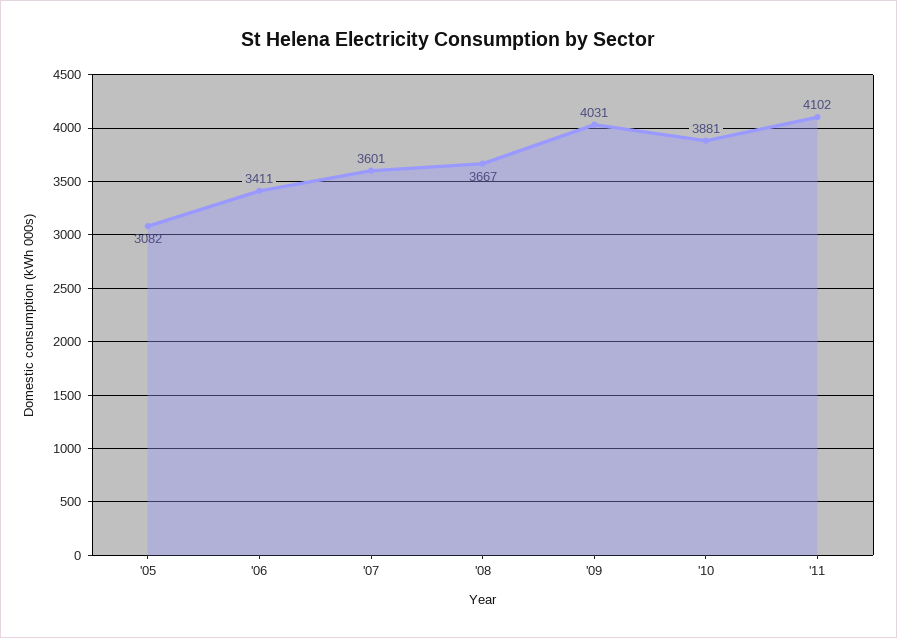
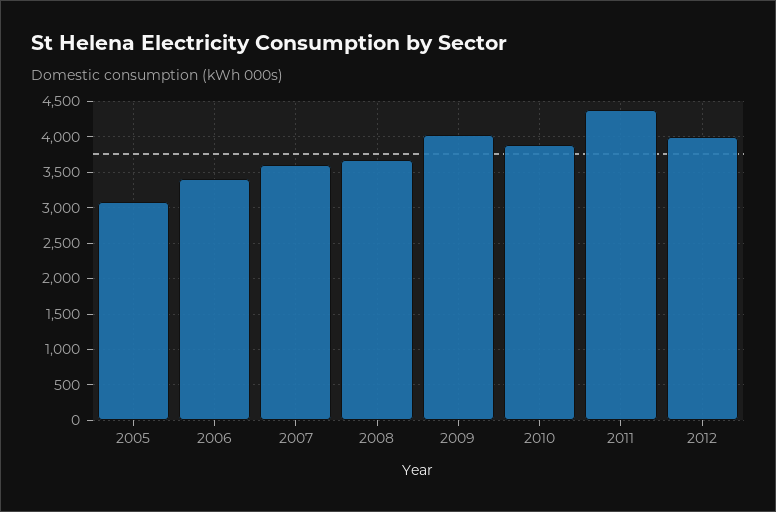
'11: 4102 -> 4400
2012: none -> 4000

